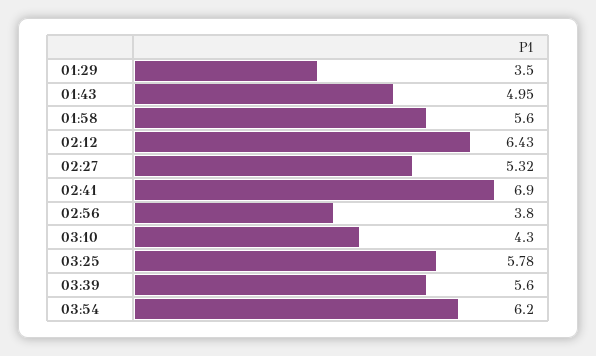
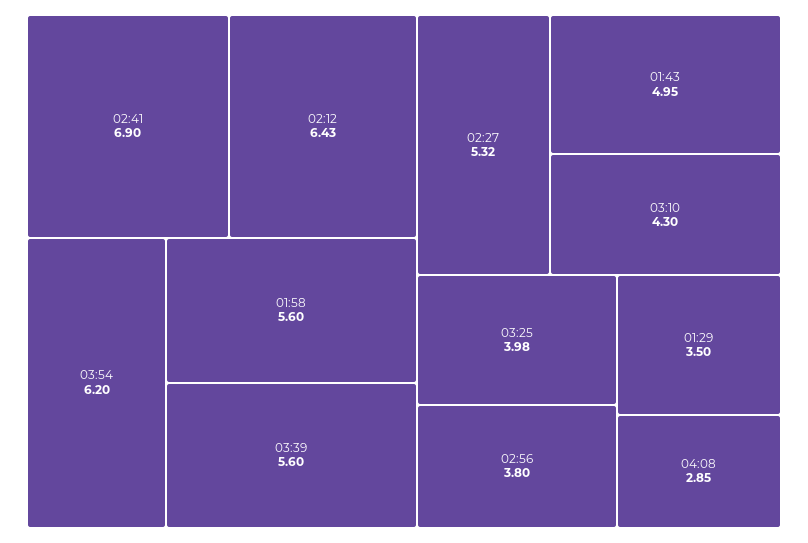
03:25: 5.78 -> 3.98
04:08: none -> 2.85

